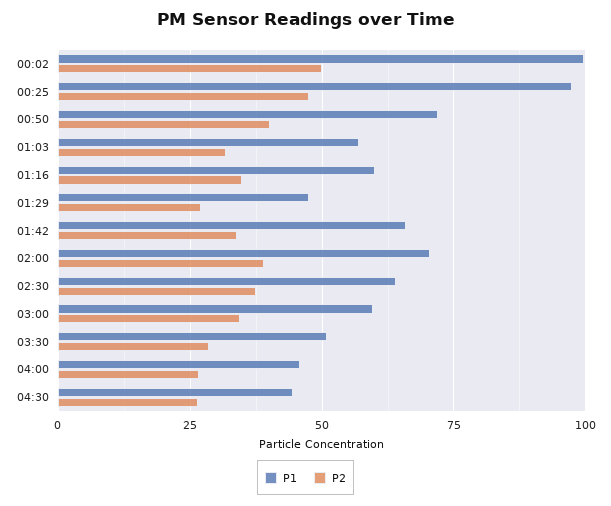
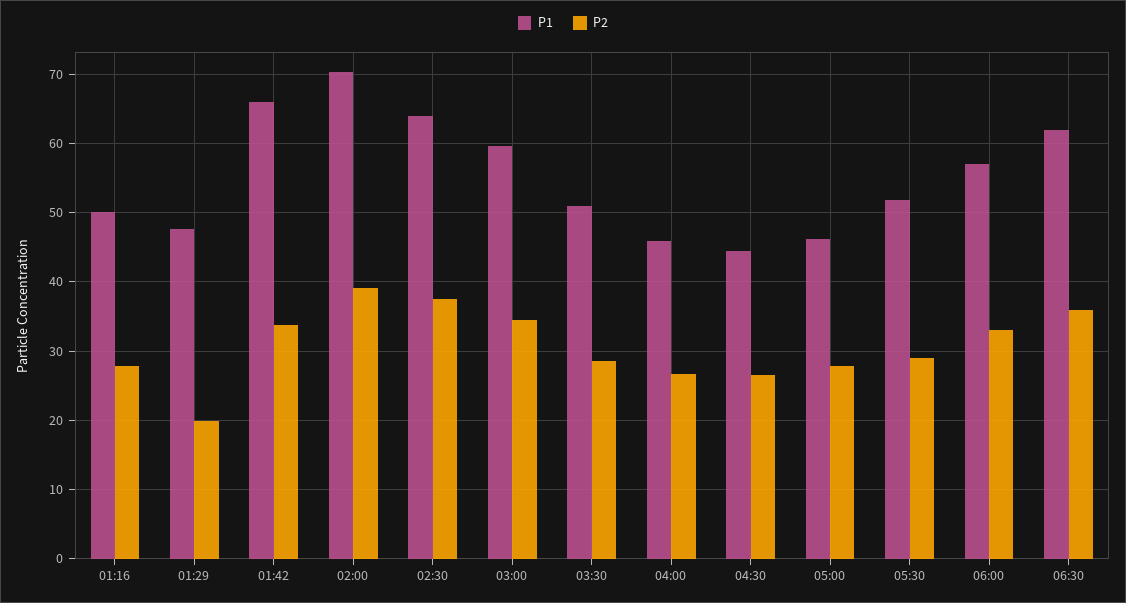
P1, 00:02: 100 -> none
P2, 00:02: 50 -> none
P1, 00:25: 97.5 -> none
P2, 00:25: 47.5 -> none
P1, 00:50: 72.5 -> none
P2, 00:50: 40 -> none
P1, 01:03: 57.5 -> none
P2, 01:03: 32.5 -> none
P1, 01:16: 60 -> 50
P2, 01:16: 35 -> 28
P2, 01:29: 27.5 -> 20
P1, 05:00: none -> 46
P2, 05:00: none -> 28
P1, 05:30: none -> 52
P2, 05:30: none -> 29
P1, 06:00: none -> 57
P2, 06:00: none -> 33
P1, 06:30: none -> 62
P2, 06:30: none -> 36

